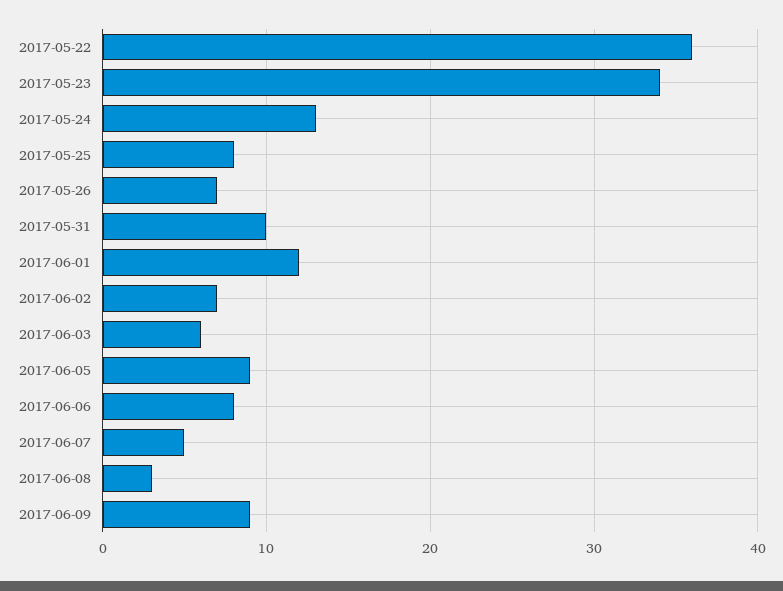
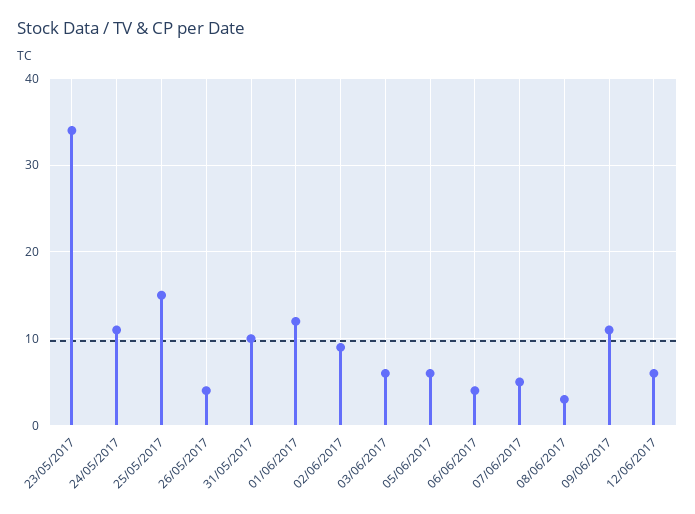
2017-05-22: 36 -> none
2017-05-24: 13 -> 11
2017-05-25: 8 -> 15
2017-05-26: 7 -> 4
2017-06-02: 7 -> 9
2017-06-05: 9 -> 6
2017-06-06: 8 -> 4
2017-06-09: 9 -> 11
12/06/2017: none -> 6

